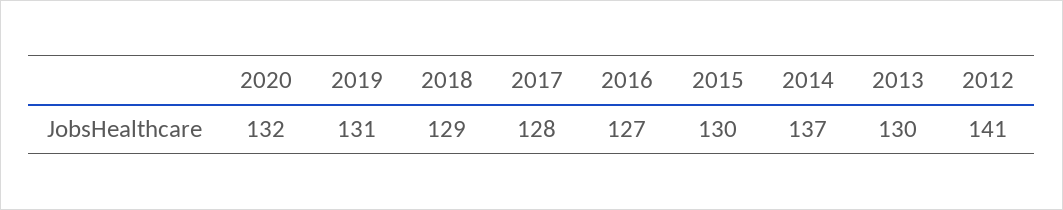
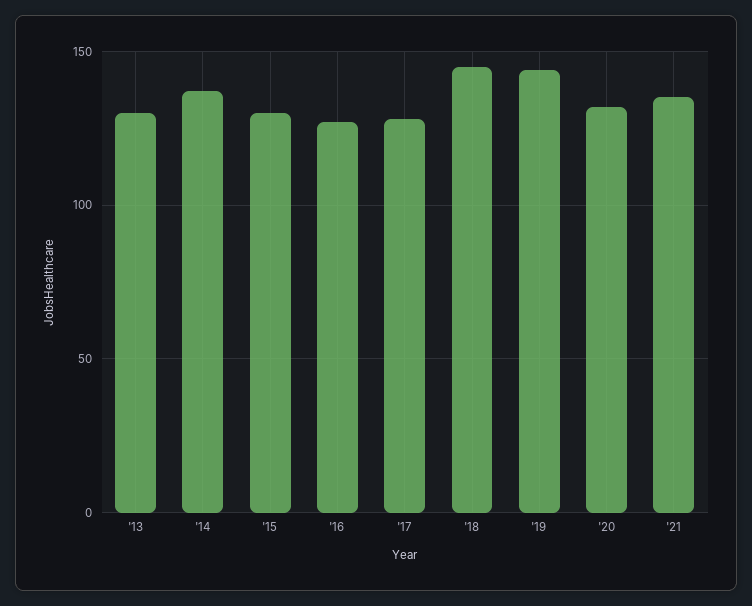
2019: 131 -> 145
2018: 129 -> 145
2012: 141 -> none
'21: none -> 135

